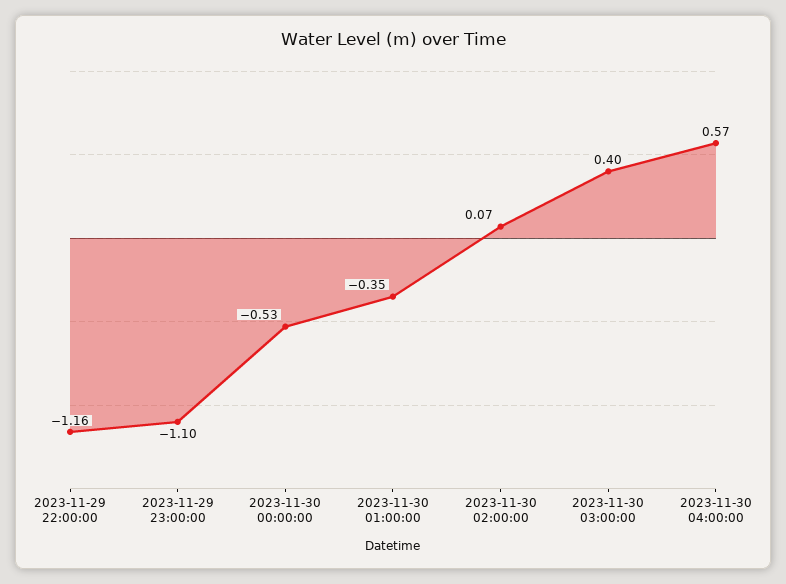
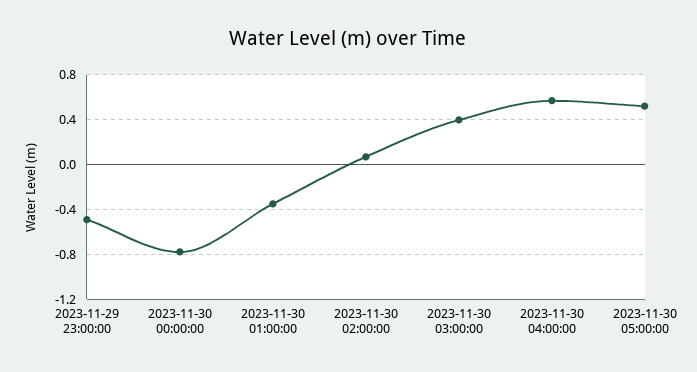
2023-11-29 22:00:00: -1.16 -> none
2023-11-29 23:00:00: -1.1 -> -0.5
2023-11-30 00:00:00: -0.53 -> -0.8
2023-11-30 05:00:00: none -> 0.5

